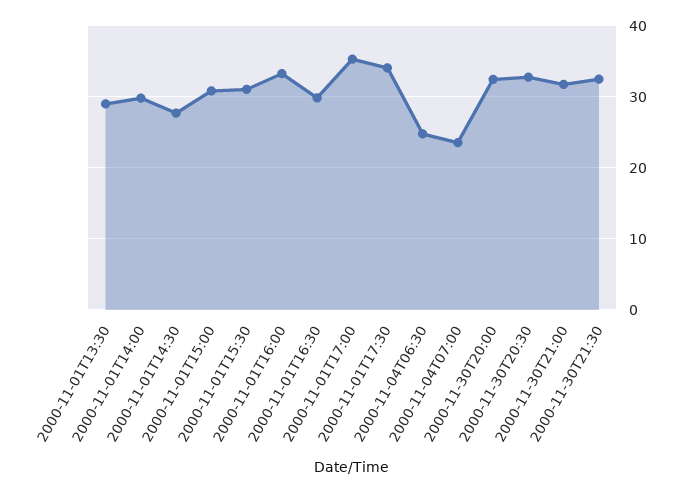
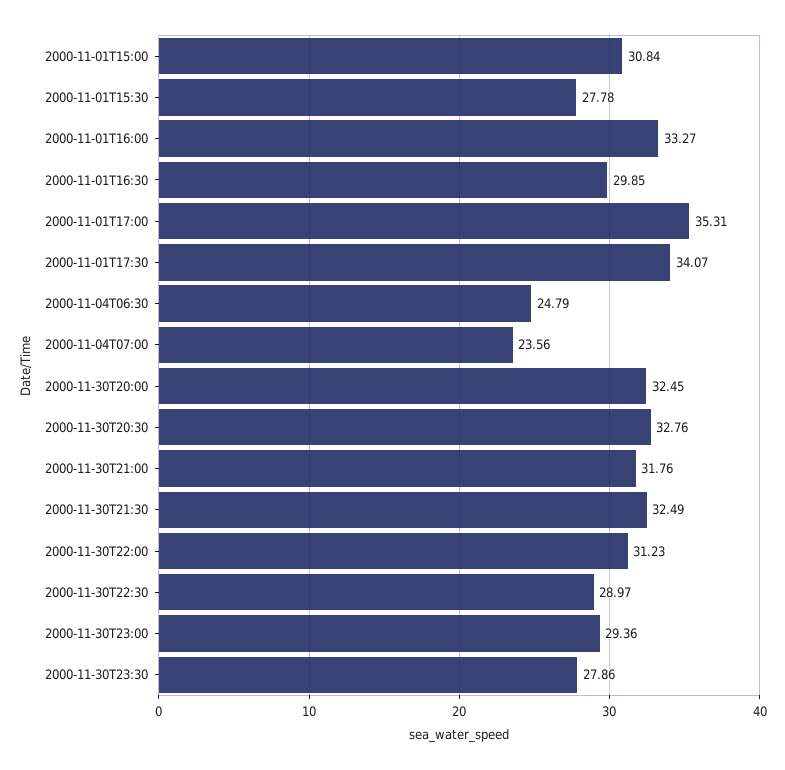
2000-11-01T13:30: 29 -> none
2000-11-01T14:00: 30 -> none
2000-11-01T14:30: 28 -> none
2000-11-01T15:30: 31 -> 27.78
2000-11-30T22:00: none -> 31.23
2000-11-30T22:30: none -> 28.97
2000-11-30T23:00: none -> 29.36
2000-11-30T23:30: none -> 27.86

